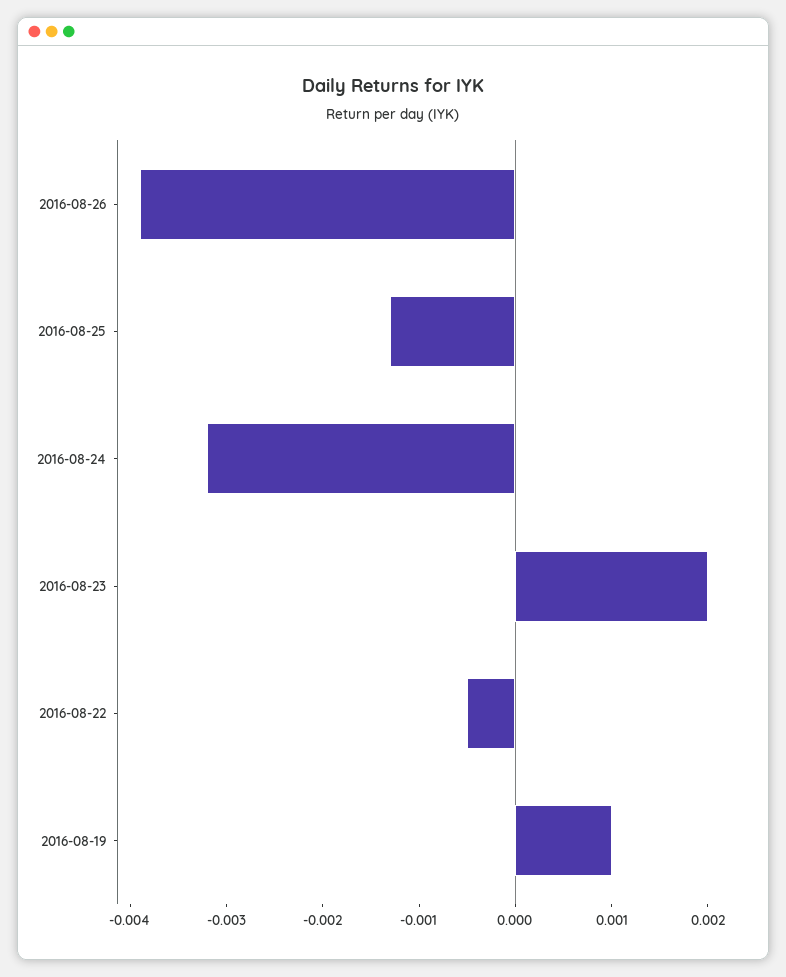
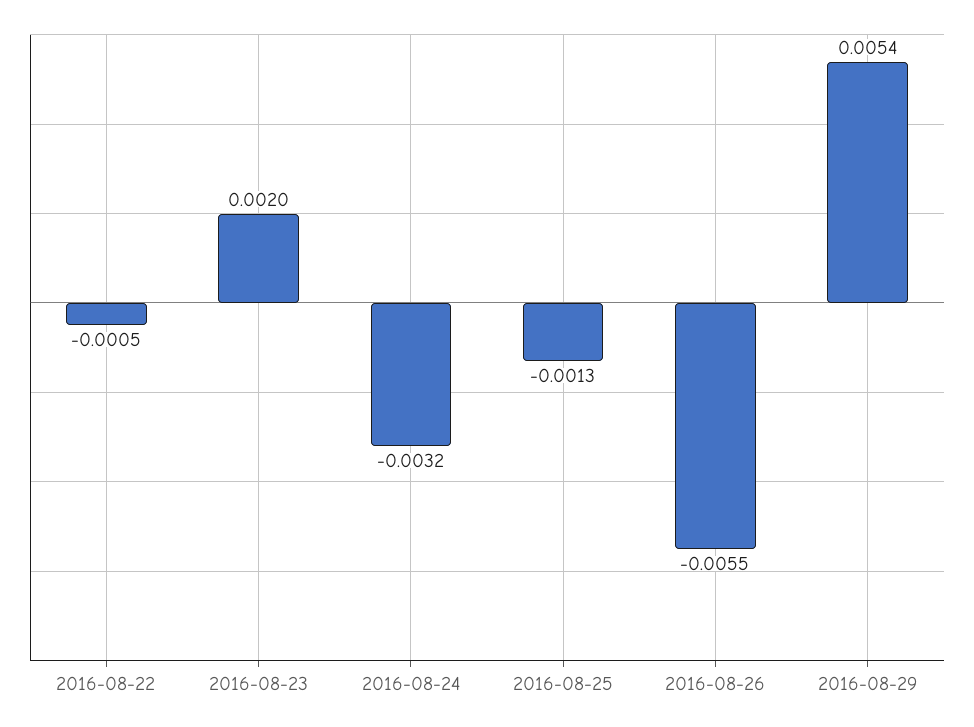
2016-08-26: -0.0039 -> -0.0055
2016-08-19: 0.001 -> none
2016-08-29: none -> 0.0054

